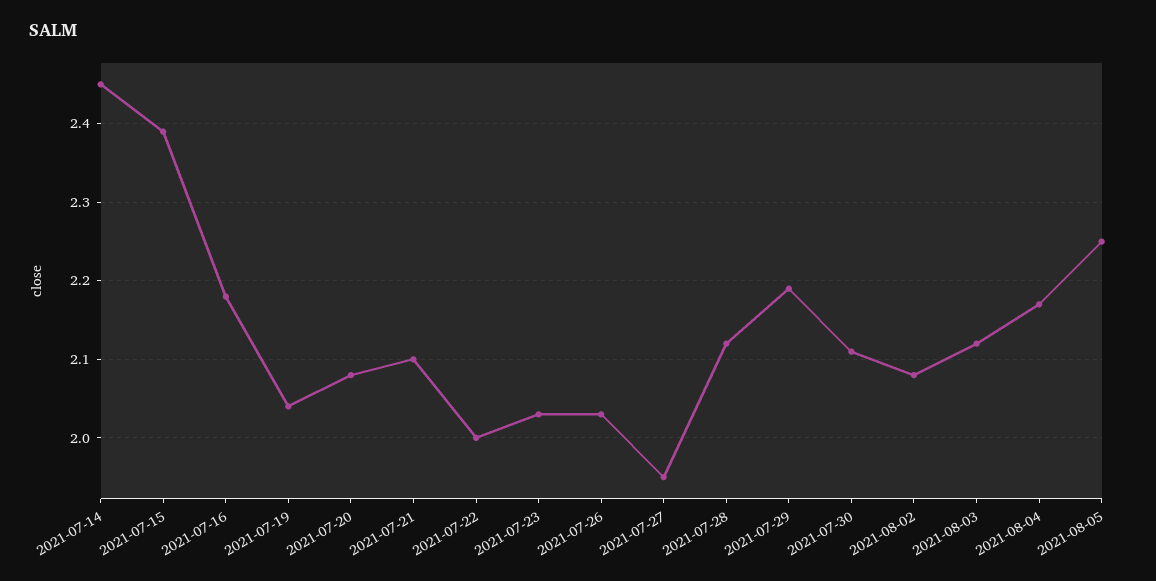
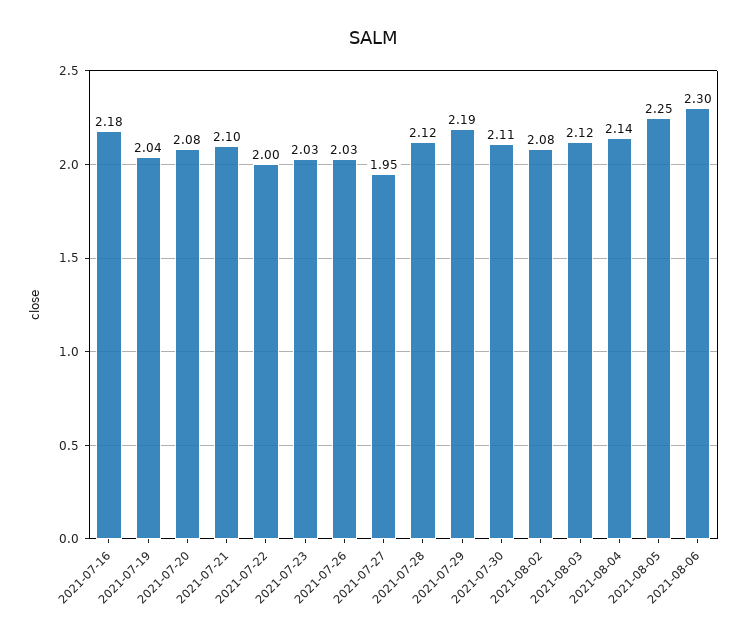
2021-07-14: 2.45 -> none
2021-07-15: 2.39 -> none
2021-08-04: 2.17 -> 2.14
2021-08-06: none -> 2.3

